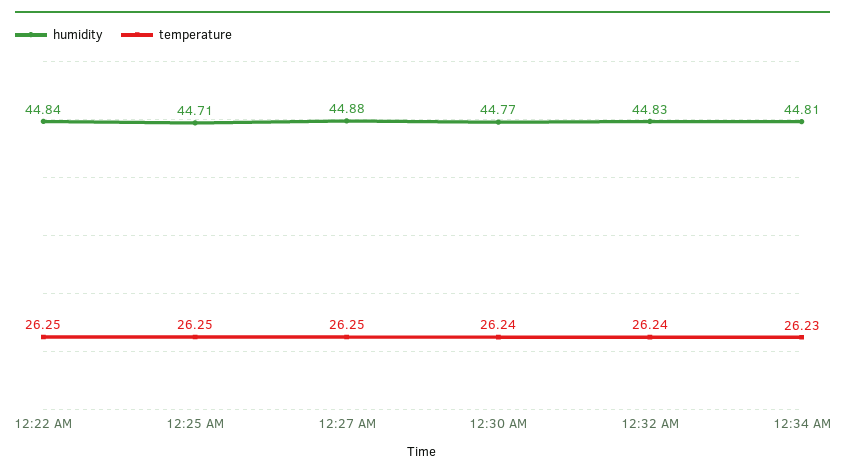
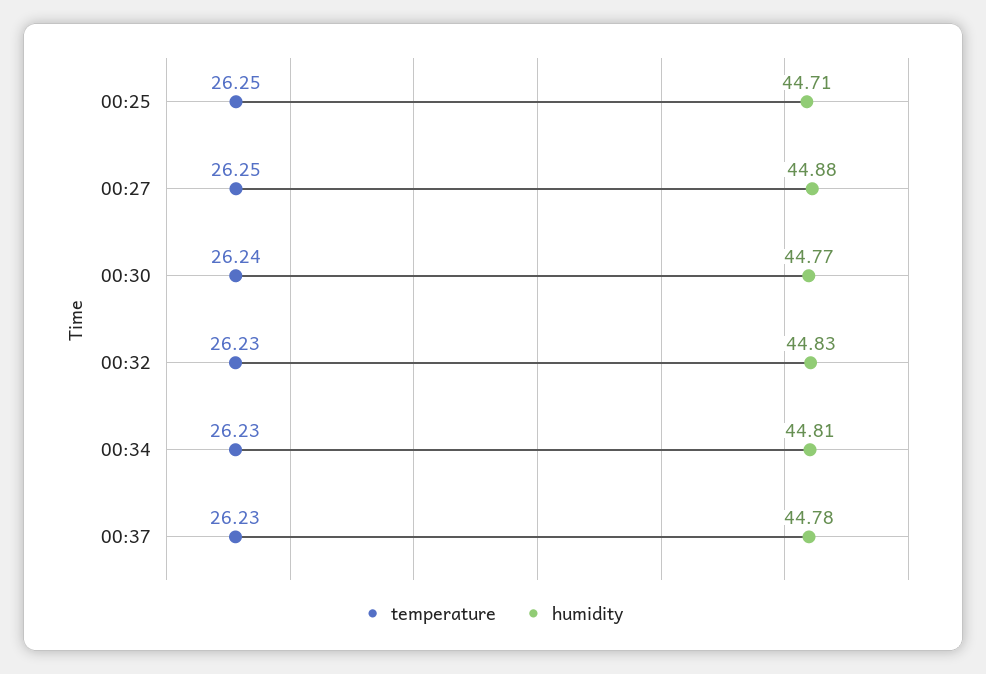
humidity, 12:22 AM: 44.84 -> none
temperature, 12:22 AM: 26.25 -> none
temperature, 12:32 AM: 26.24 -> 26.23
temperature, 00:37: none -> 26.23
humidity, 00:37: none -> 44.78

